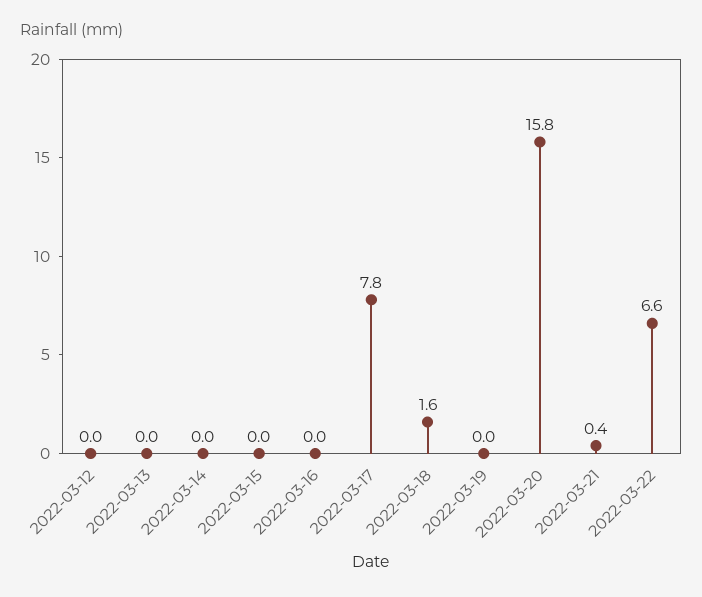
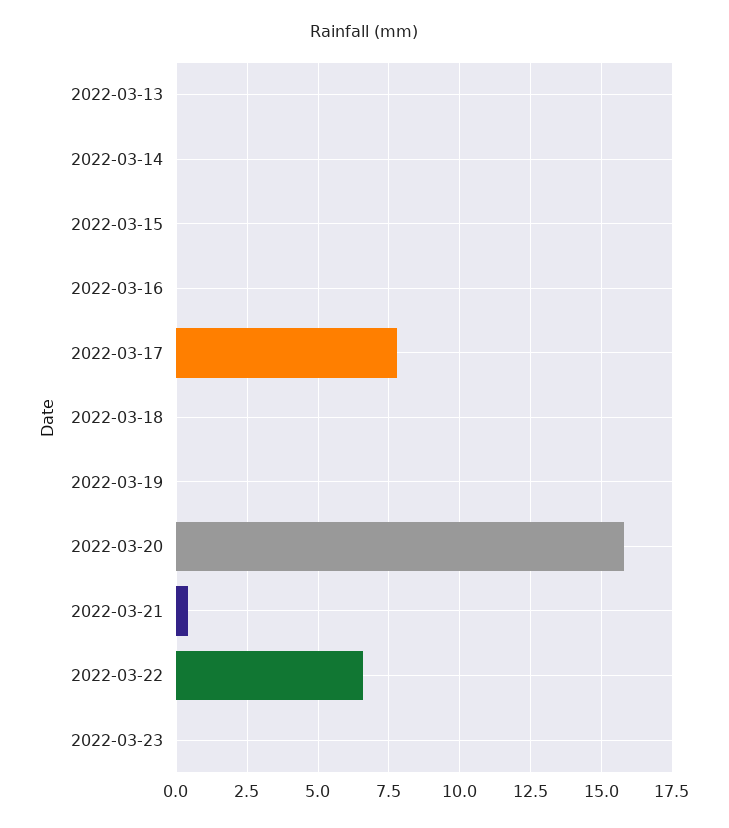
2022-03-12: 0 -> none
2022-03-18: 1.6 -> 0
2022-03-23: none -> 0

